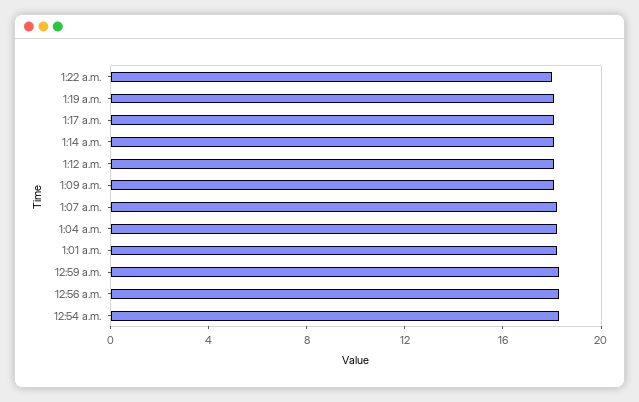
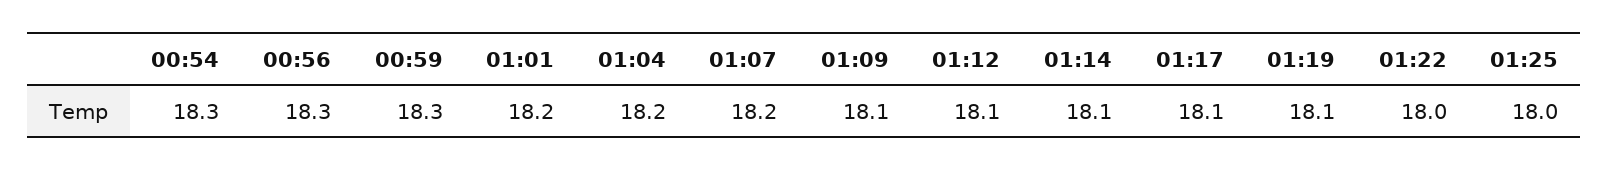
01:25: none -> 18

